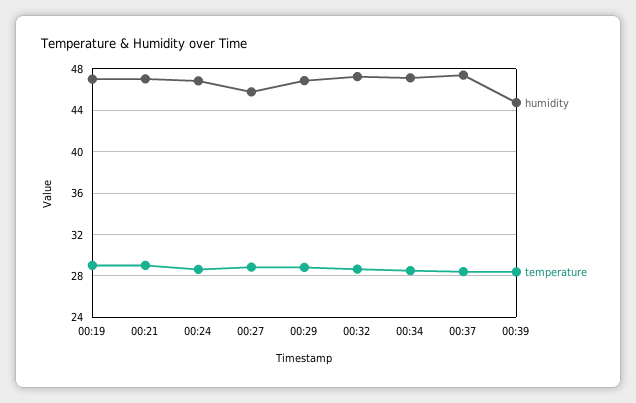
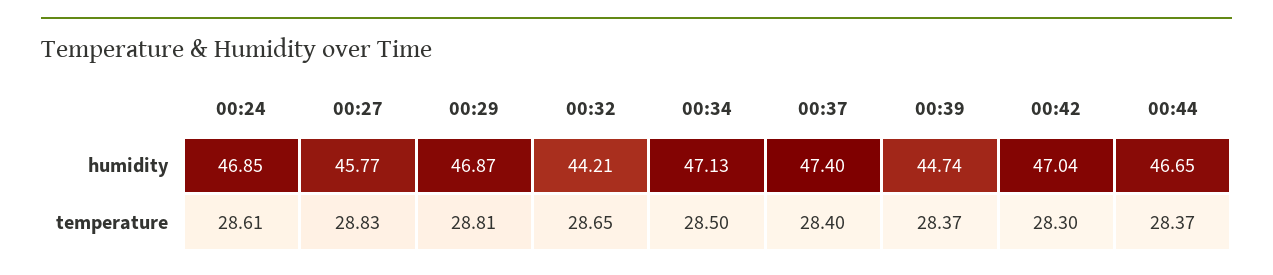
humidity, 00:19: 47 -> none
temperature, 00:19: 29 -> none
humidity, 00:21: 47 -> none
temperature, 00:21: 29 -> none
humidity, 00:32: 47 -> 44.21
humidity, 00:42: none -> 47.04
humidity, 00:44: none -> 46.65
temperature, 00:42: none -> 28.3
temperature, 00:44: none -> 28.37

